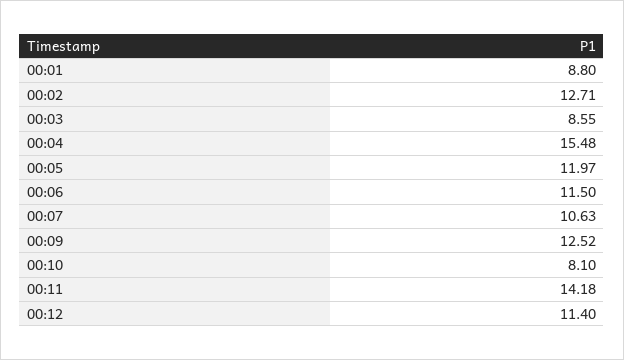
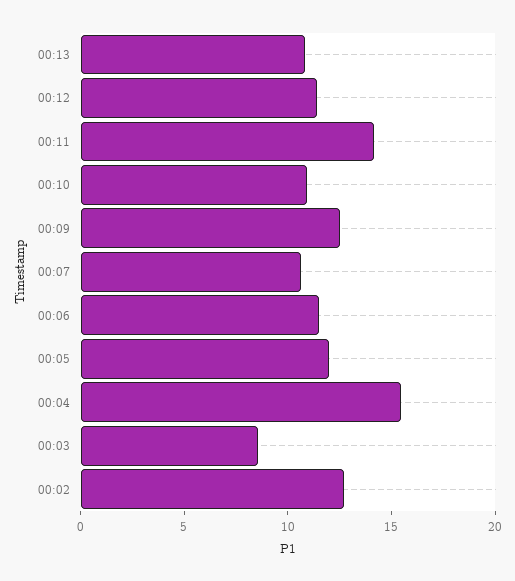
00:01: 8.8 -> none
00:10: 8.1 -> 11
00:13: none -> 11

